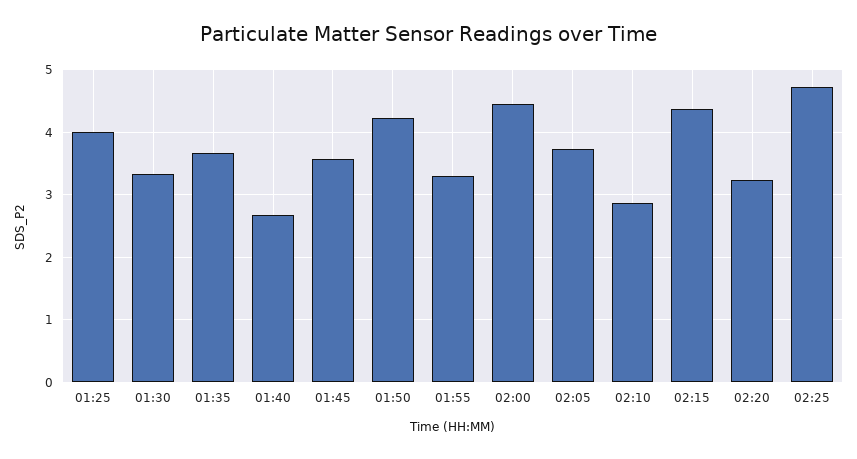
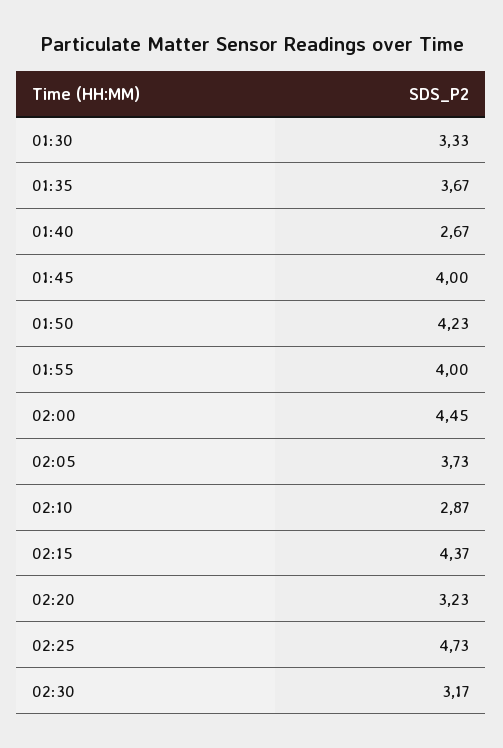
01:25: 4 -> none
01:45: 3.6 -> 4
01:55: 3.3 -> 4
02:30: none -> 3.17

